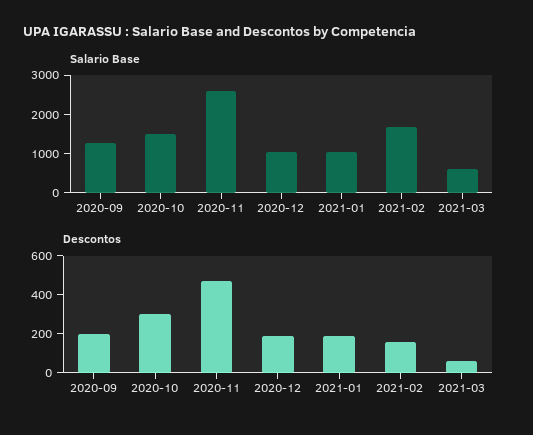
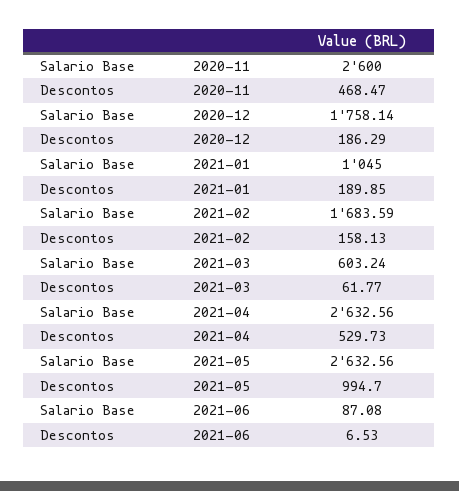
Salario Base, 2020-09: 1250 -> none
Salario Base, 2020-10: 1500 -> none
Salario Base, 2020-12: 1000 -> 1758.14
Descontos, 2020-09: 200 -> none
Descontos, 2020-10: 300 -> none
Salario Base, 2021-04: none -> 2632.56
Descontos, 2021-04: none -> 529.73
Salario Base, 2021-05: none -> 2632.56
Descontos, 2021-05: none -> 994.7
Salario Base, 2021-06: none -> 87.08
Descontos, 2021-06: none -> 6.53

